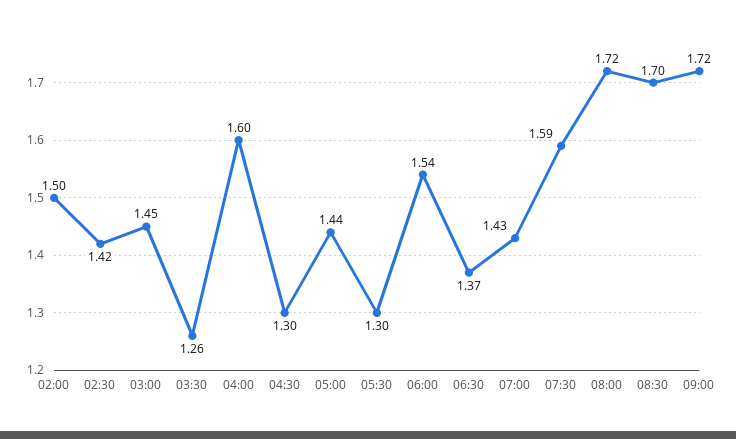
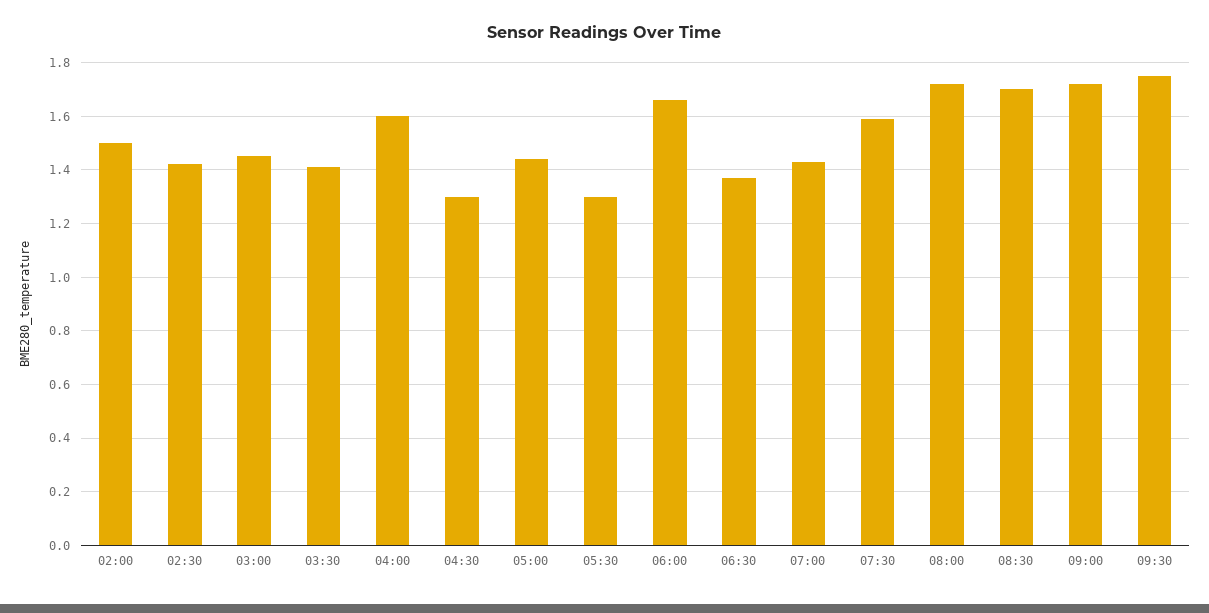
03:30: 1.26 -> 1.4
06:00: 1.54 -> 1.65
09:30: none -> 1.75

